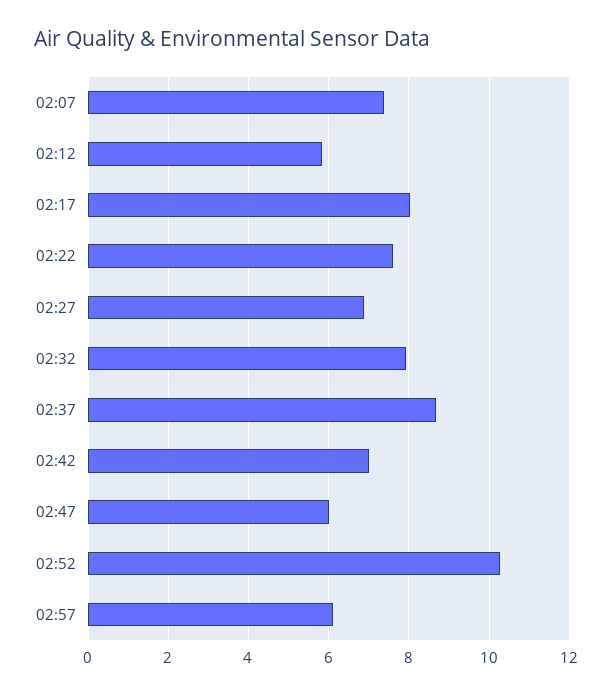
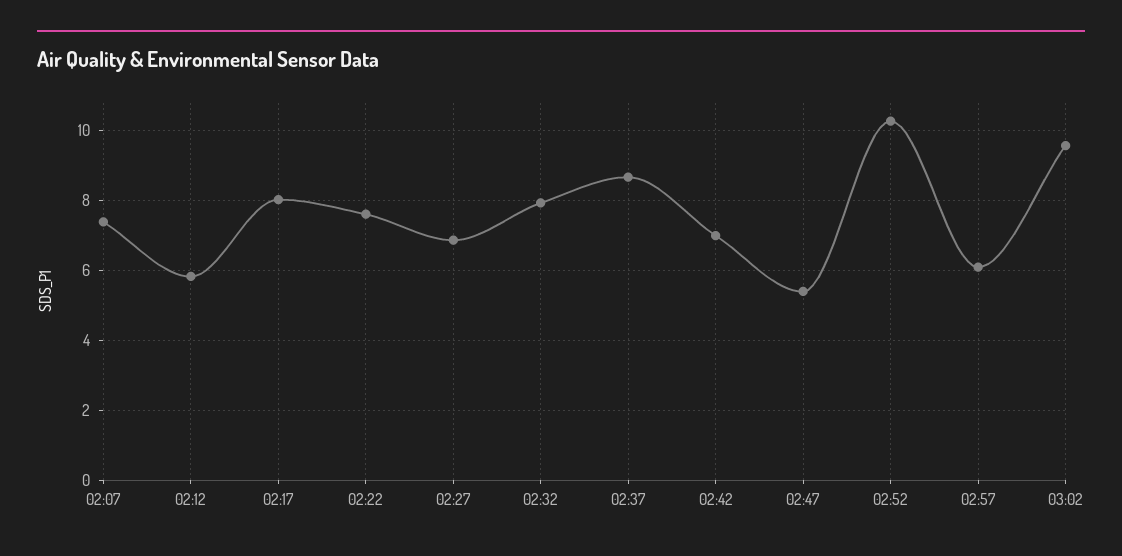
02:47: 6 -> 5.4
03:02: none -> 9.6

